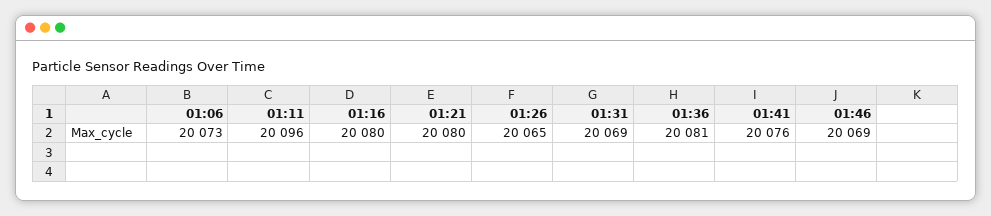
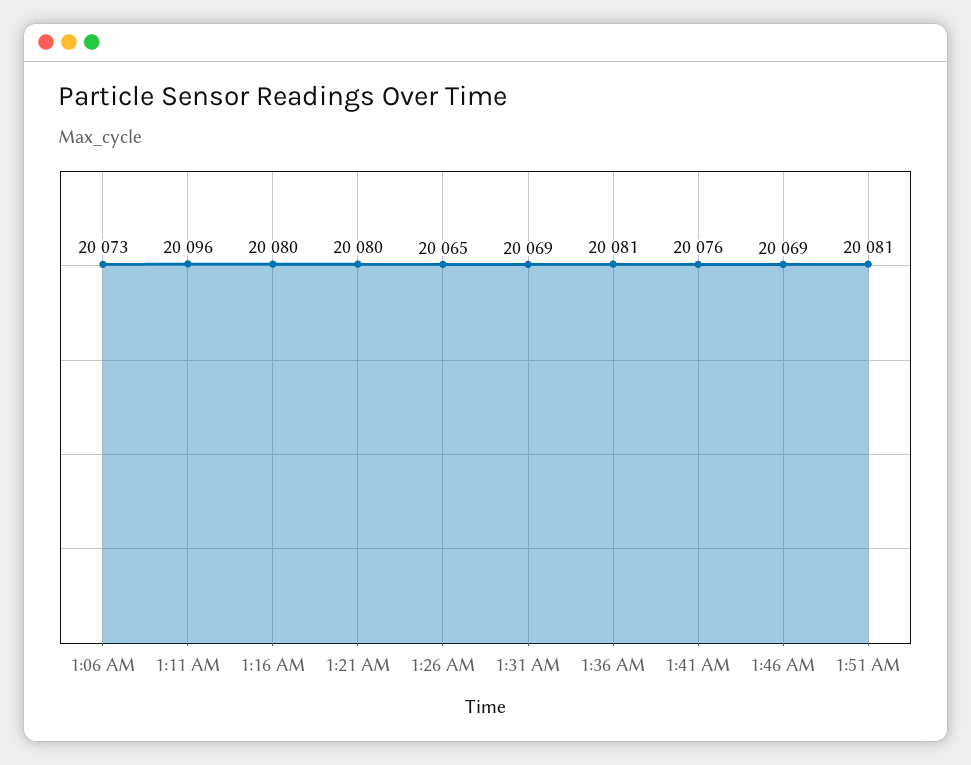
1:51 AM: none -> 20081

